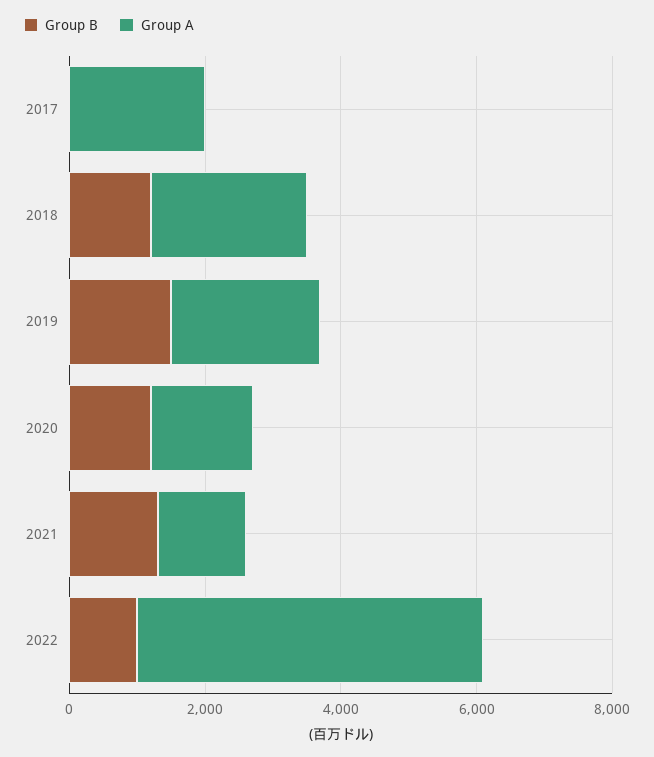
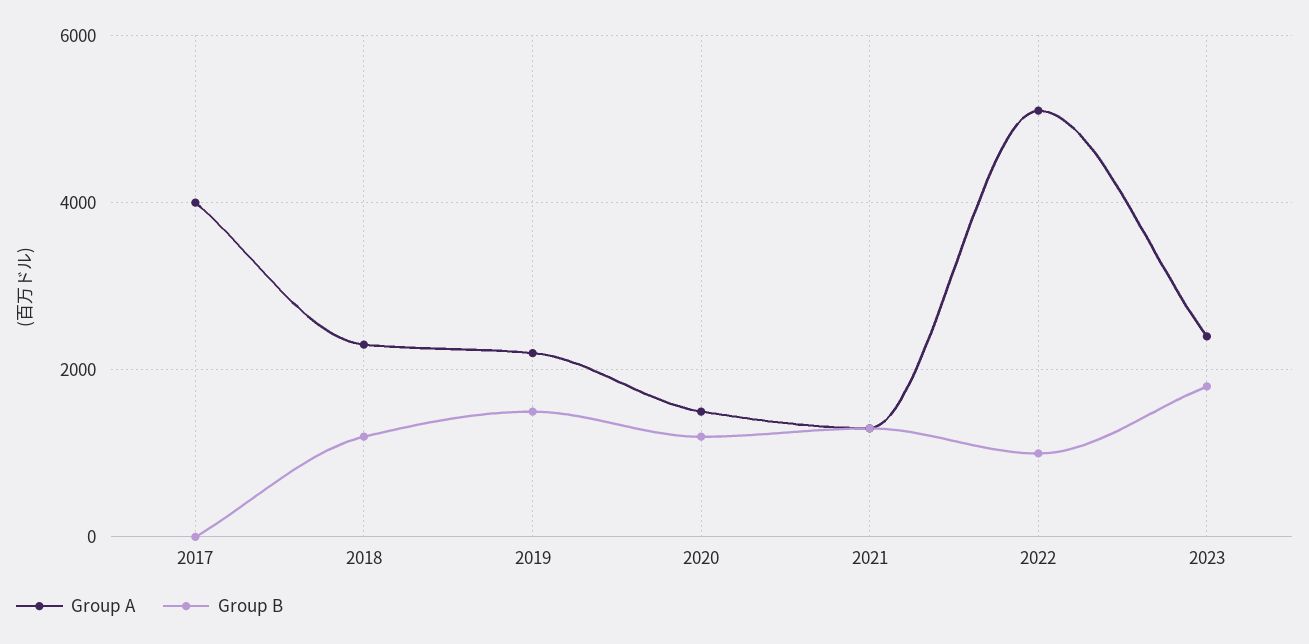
Group A, 2017: 2000 -> 4000
Group A, 2023: none -> 2400
Group B, 2023: none -> 1800

